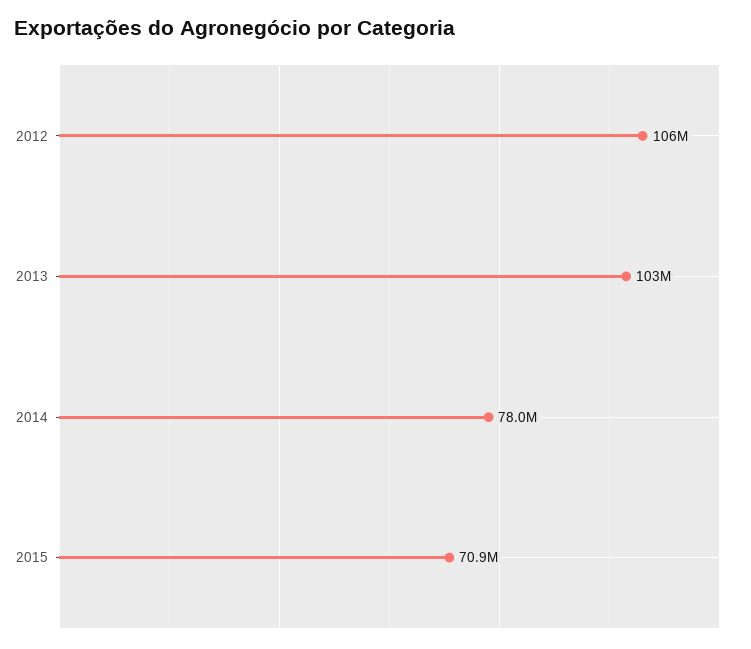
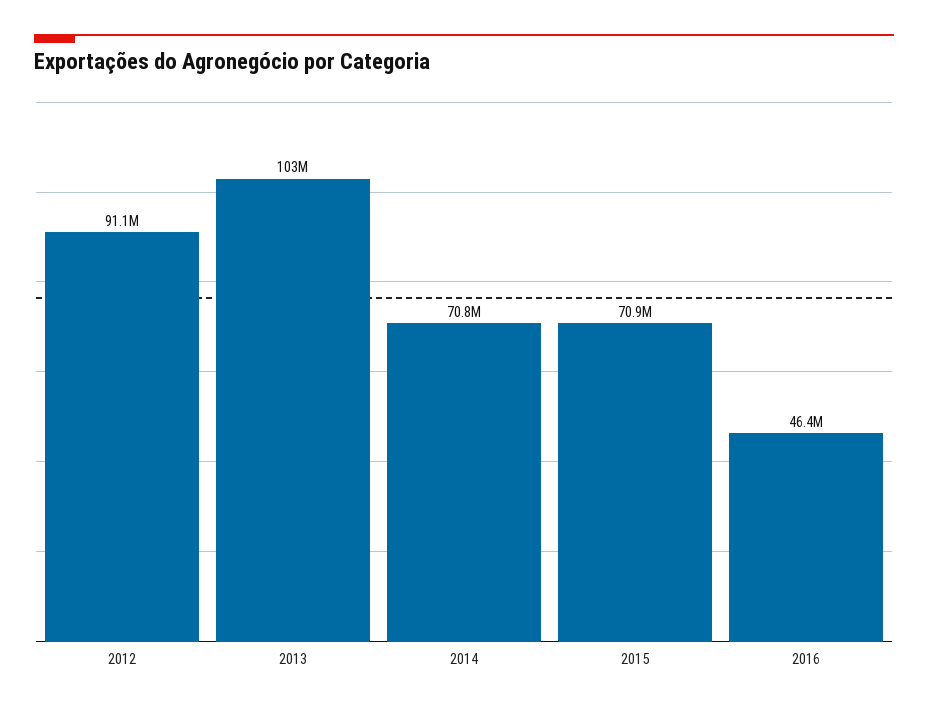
2012: 106000000 -> 91100000
2014: 78000000 -> 70800000
2016: none -> 46400000

